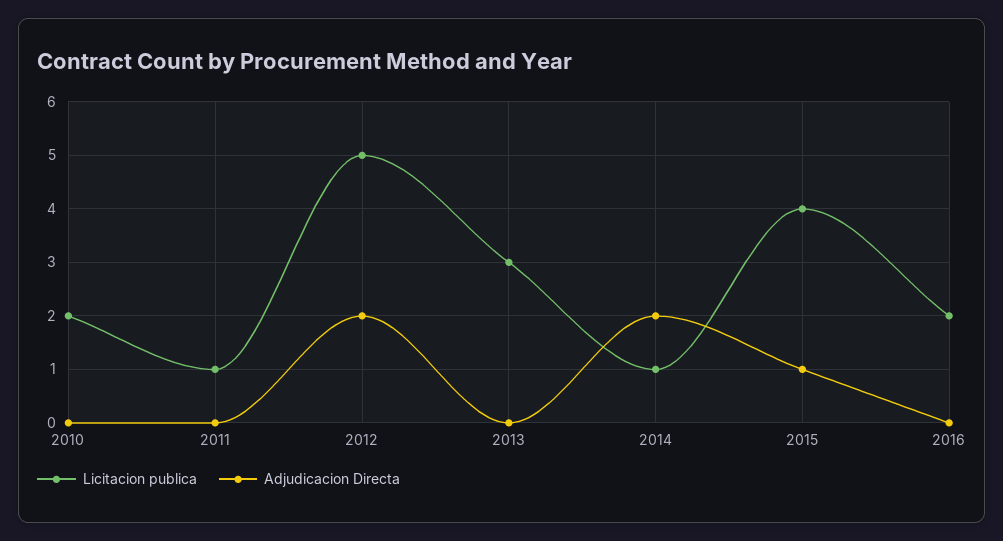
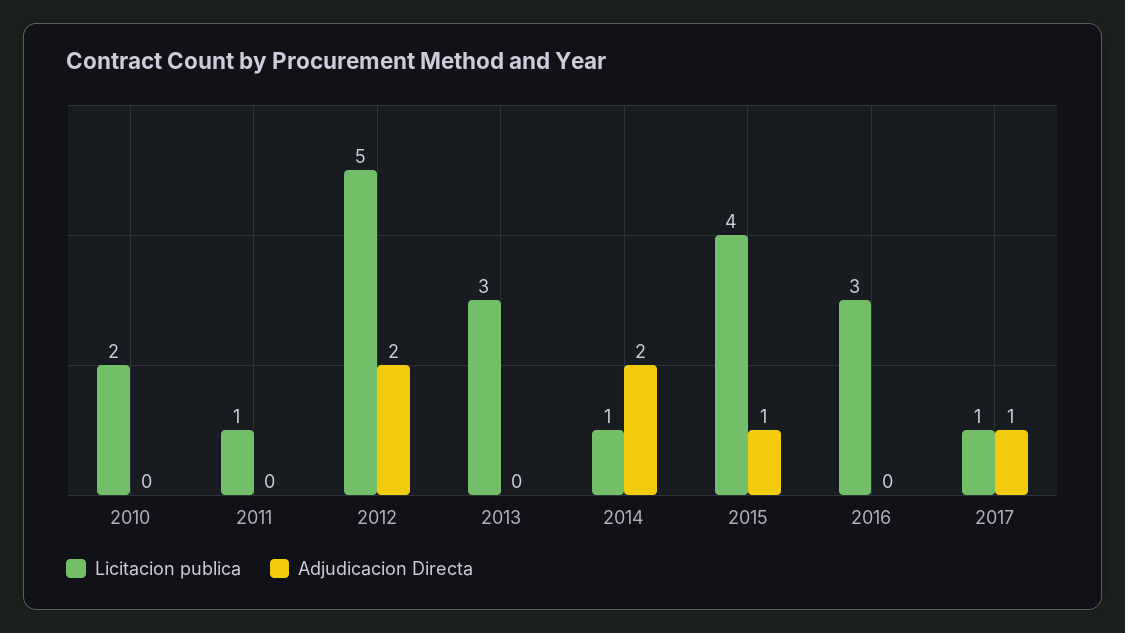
Licitacion publica, 2016: 2 -> 3
Licitacion publica, 2017: none -> 1
Adjudicacion Directa, 2017: none -> 1

